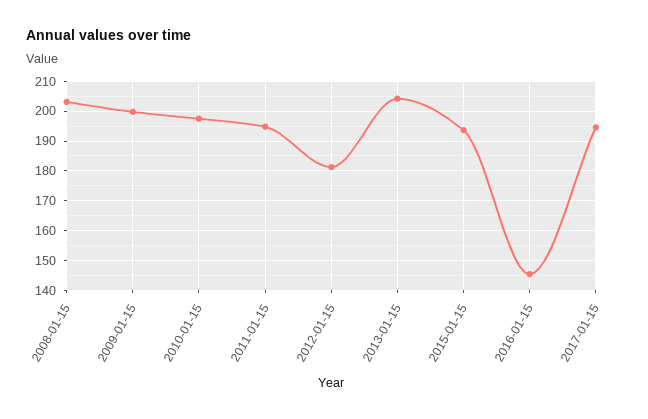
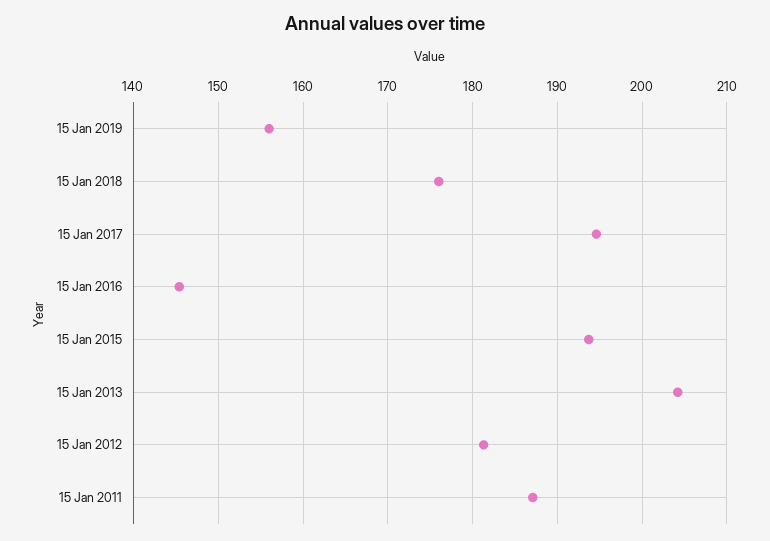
2008-01-15: 202.5 -> none
2009-01-15: 200 -> none
2010-01-15: 197.5 -> none
2011-01-15: 195 -> 187
15 Jan 2019: none -> 156
15 Jan 2018: none -> 176

